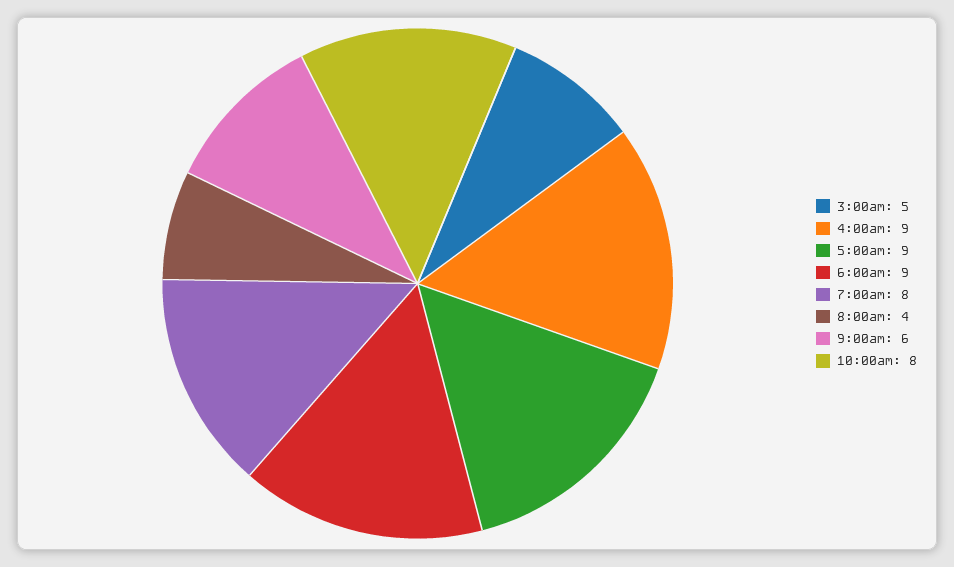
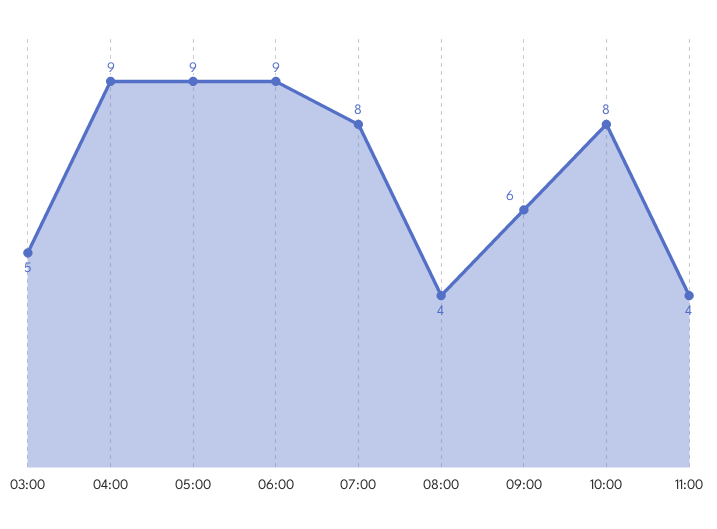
11:00: none -> 4

